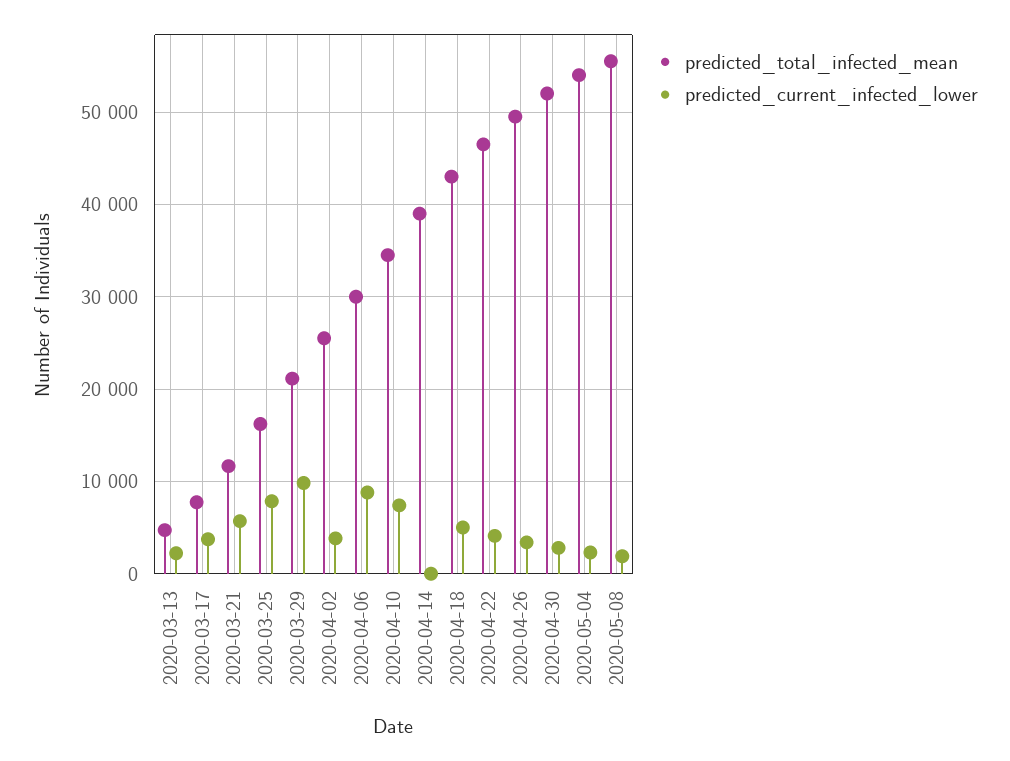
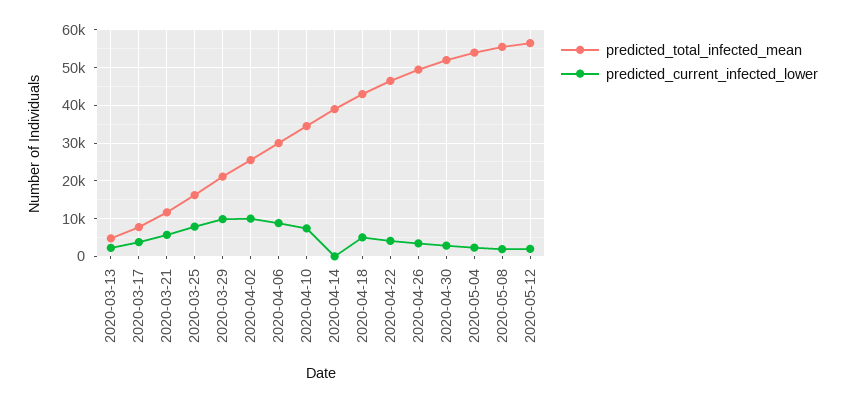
predicted_current_infected_lower, 2020-04-02: 4000 -> 10000
predicted_total_infected_mean, 2020-05-12: none -> 56000
predicted_current_infected_lower, 2020-05-12: none -> 2000

